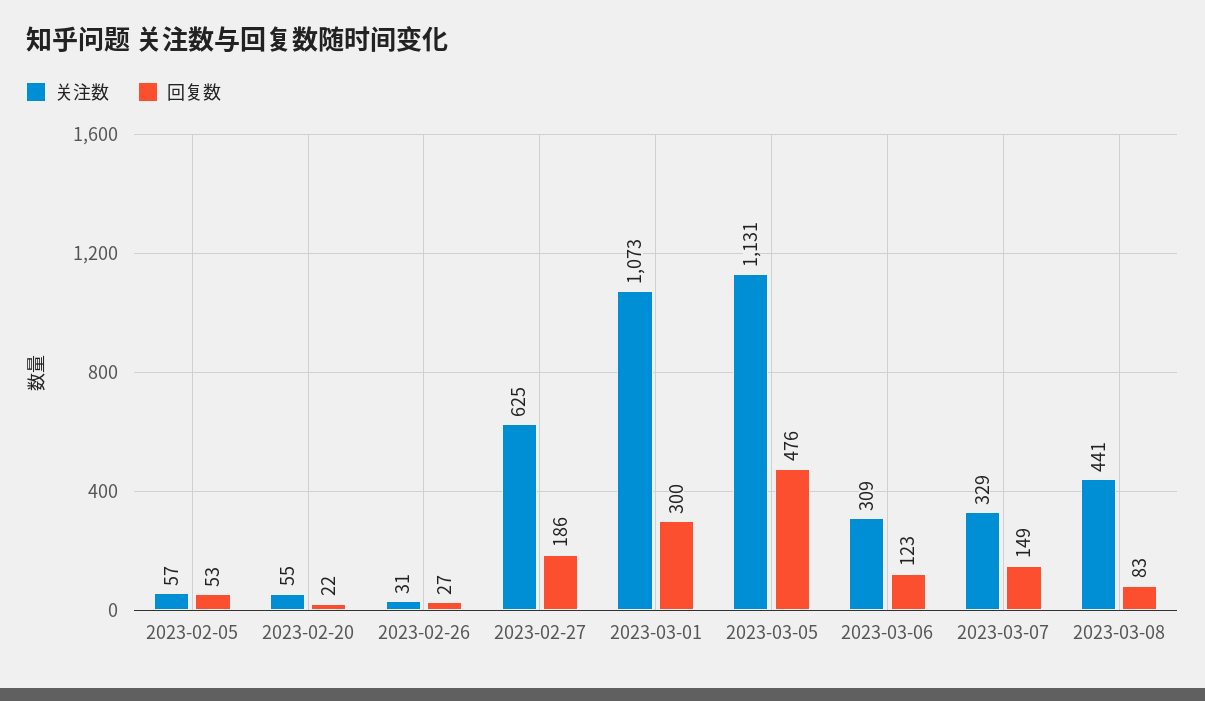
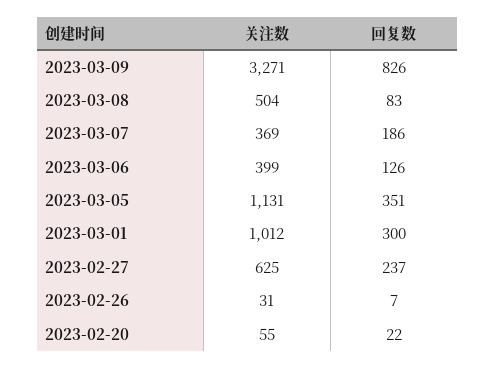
关注数, 2023-02-05: 57 -> none
回复数, 2023-02-05: 53 -> none
回复数, 2023-02-26: 27 -> 7
回复数, 2023-02-27: 186 -> 237
关注数, 2023-03-01: 1073 -> 1012
回复数, 2023-03-05: 476 -> 351
关注数, 2023-03-06: 309 -> 399
回复数, 2023-03-06: 123 -> 126
关注数, 2023-03-07: 329 -> 369
回复数, 2023-03-07: 149 -> 186
关注数, 2023-03-08: 441 -> 504
关注数, 2023-03-09: none -> 3271
回复数, 2023-03-09: none -> 826

